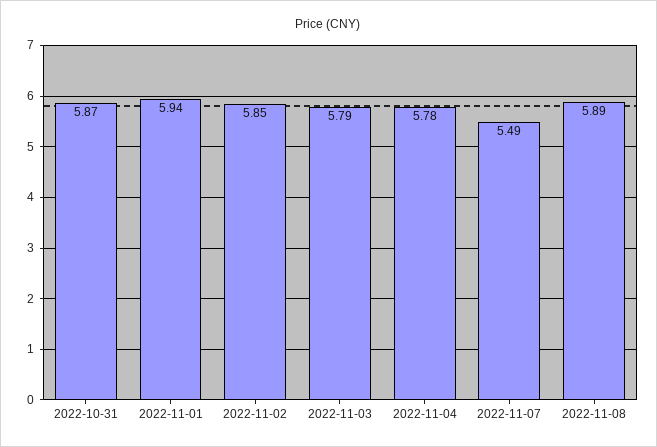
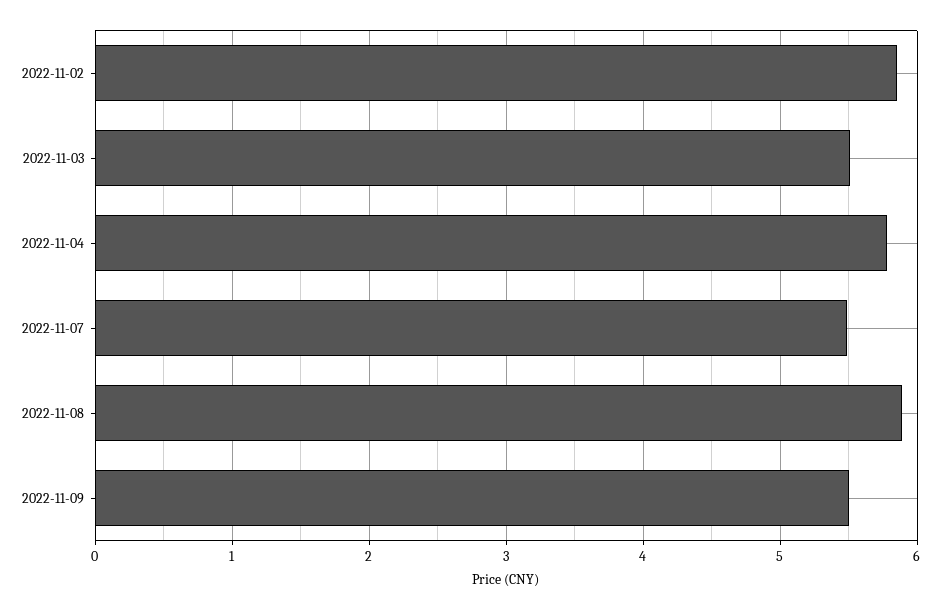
2022-10-31: 5.87 -> none
2022-11-01: 5.94 -> none
2022-11-03: 5.79 -> 5.5
2022-11-09: none -> 5.5

